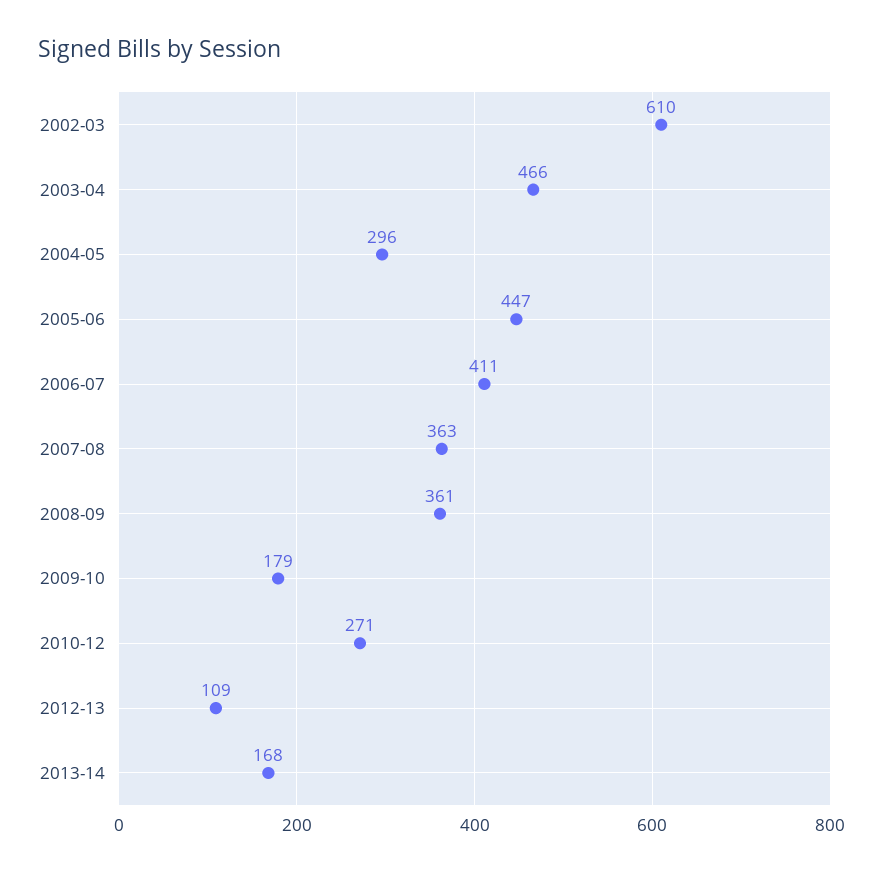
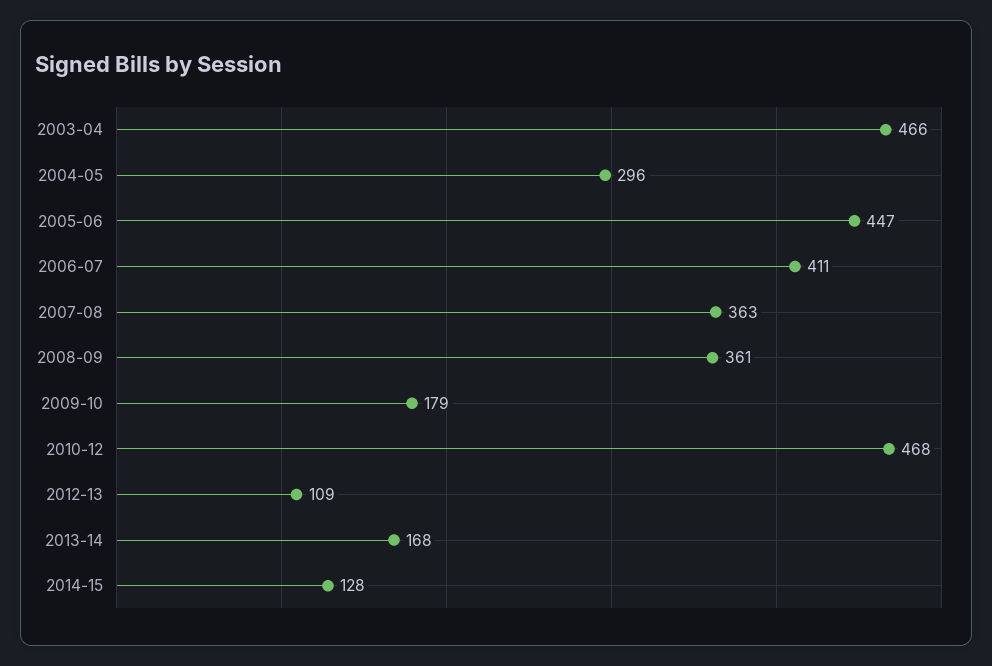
2002-03: 610 -> none
2010-12: 271 -> 468
2014-15: none -> 128

